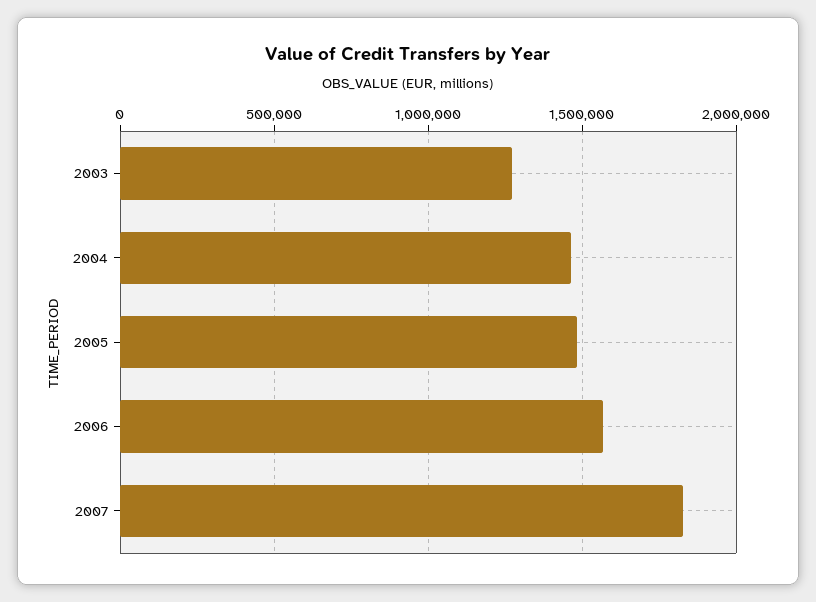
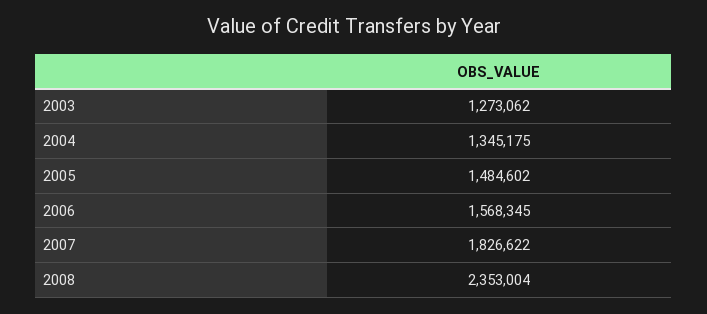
2004: 1450000 -> 1345175
2008: none -> 2353004

